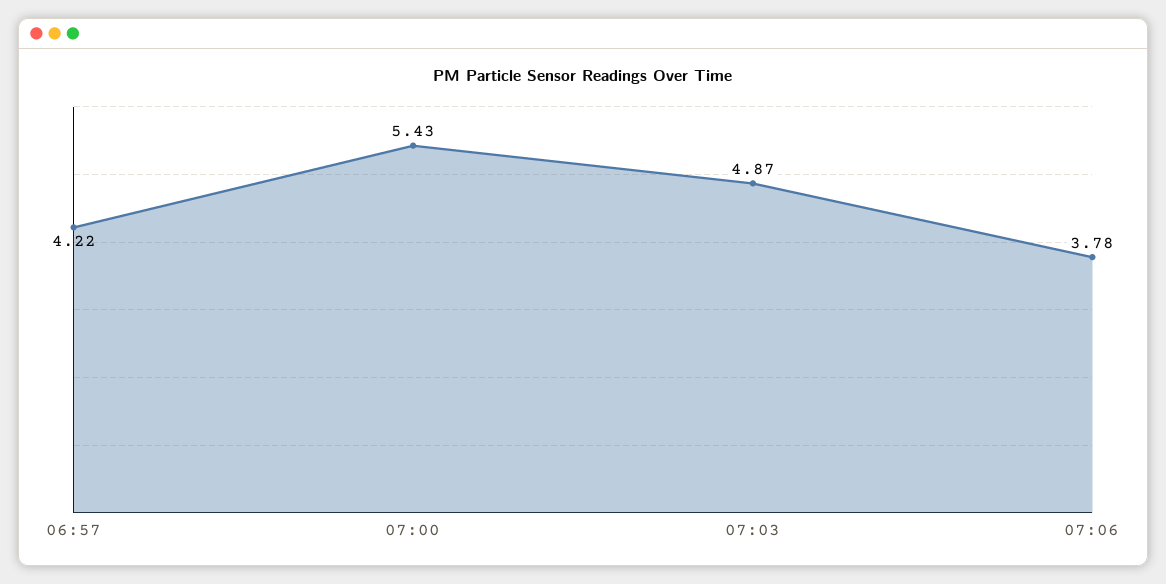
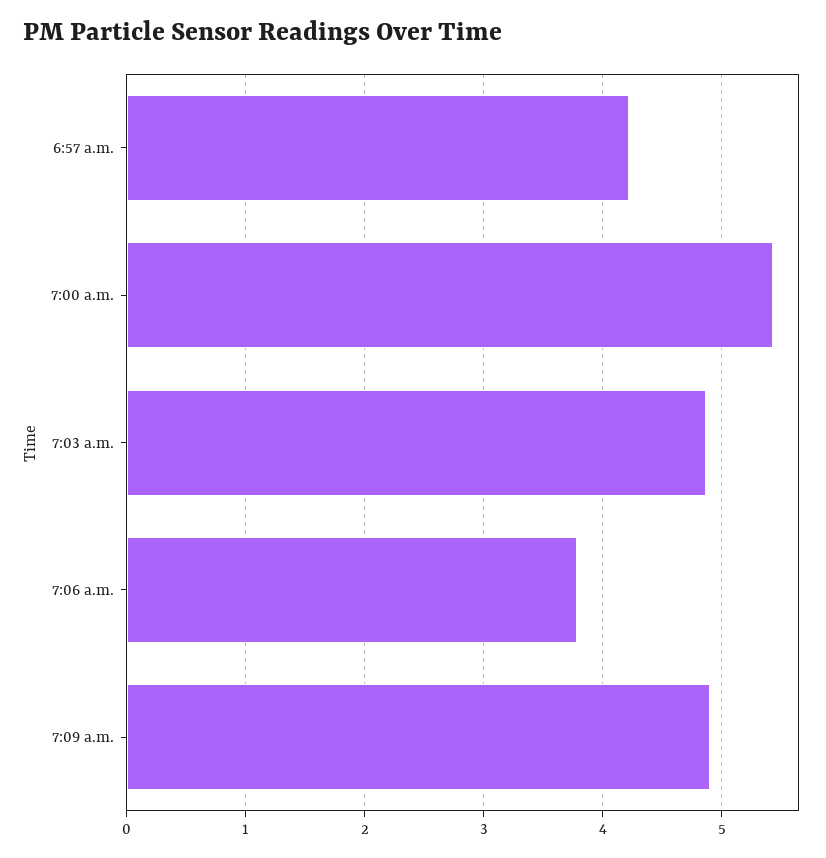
7:09 a.m.: none -> 4.9

